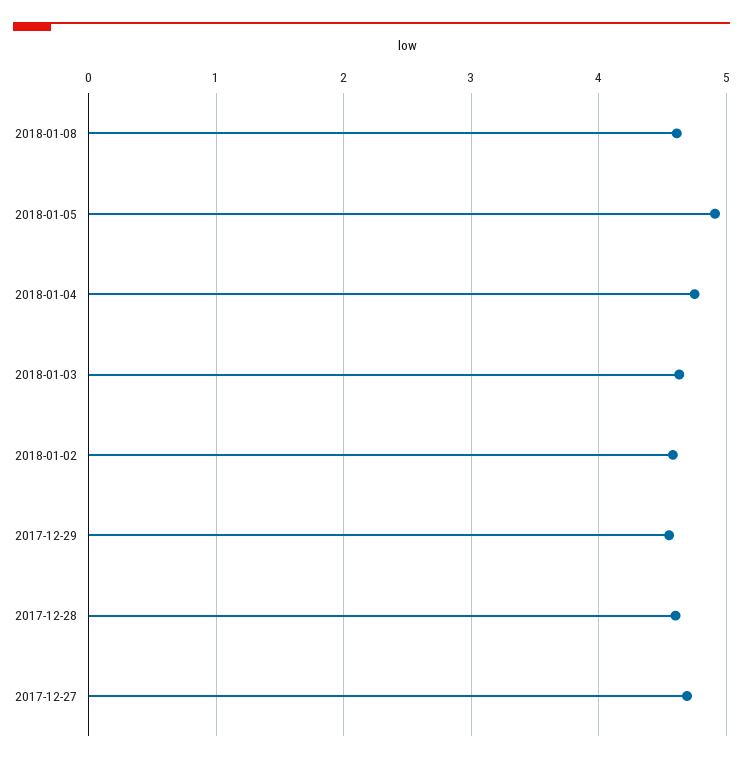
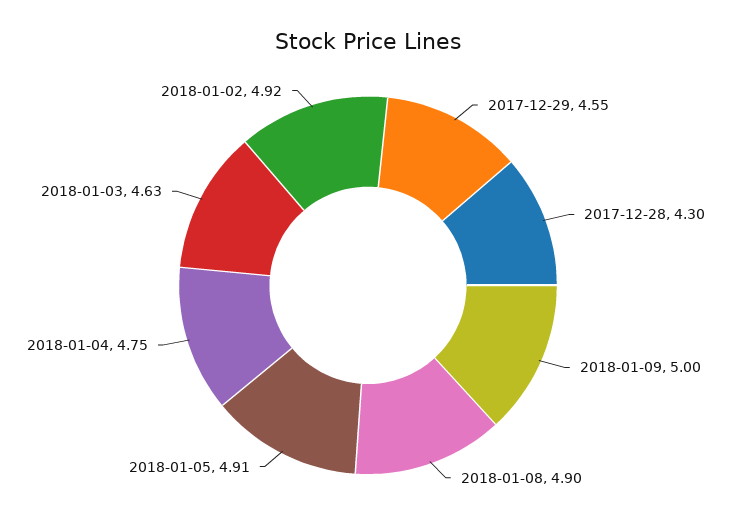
2018-01-08: 4.6 -> 4.9
2018-01-02: 4.6 -> 4.92
2017-12-28: 4.6 -> 4.3
2017-12-27: 4.7 -> none
2018-01-09: none -> 5

